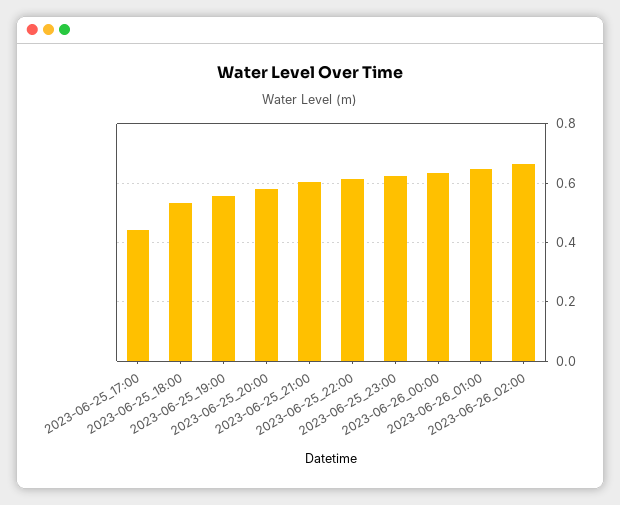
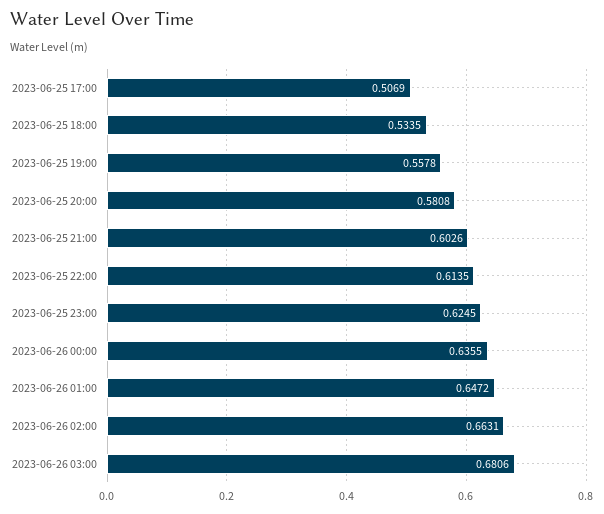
2023-06-25_17:00: 0.45 -> 0.5069
2023-06-26 03:00: none -> 0.6806

